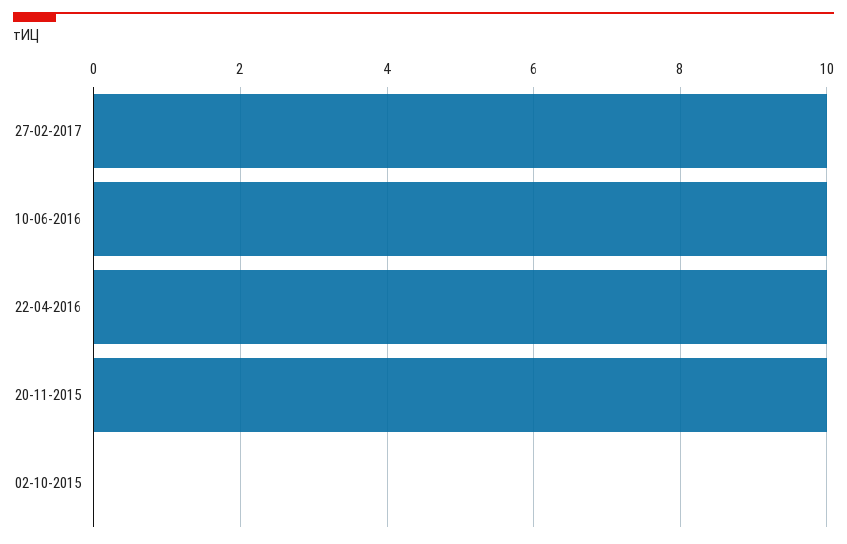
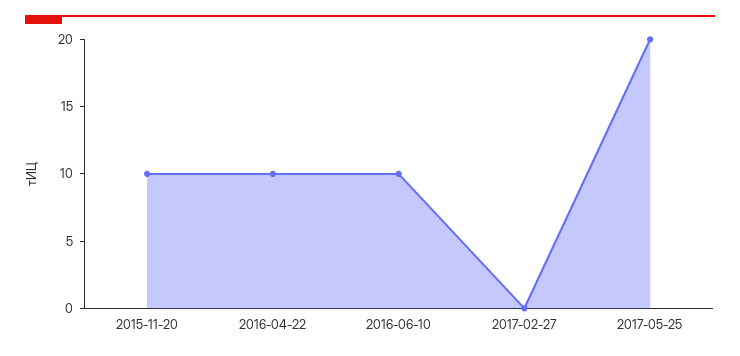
27-02-2017: 10 -> 0
02-10-2015: 0 -> none
2017-05-25: none -> 20

